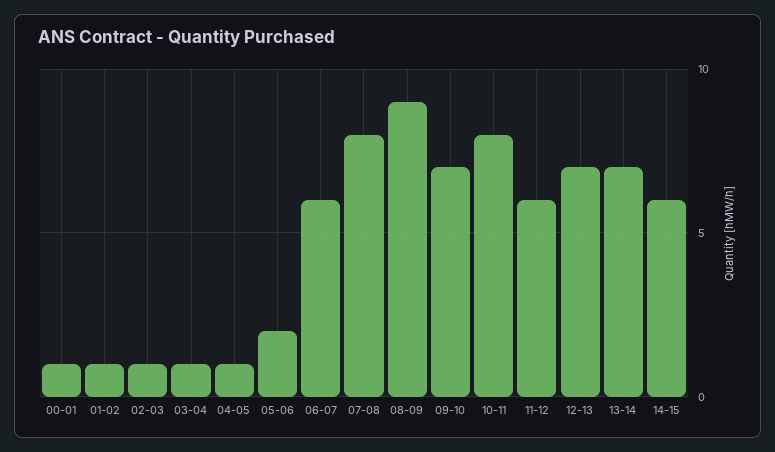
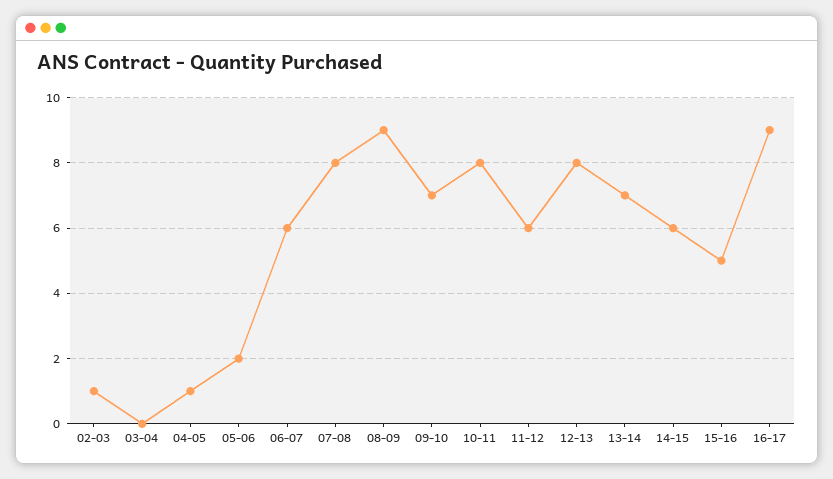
00-01: 1 -> none
01-02: 1 -> none
03-04: 1 -> 0
12-13: 7 -> 8
15-16: none -> 5
16-17: none -> 9

